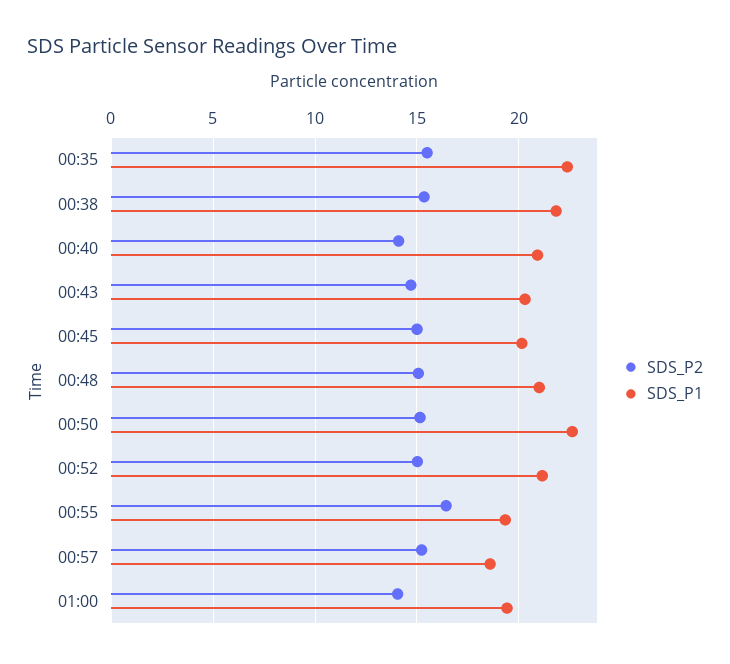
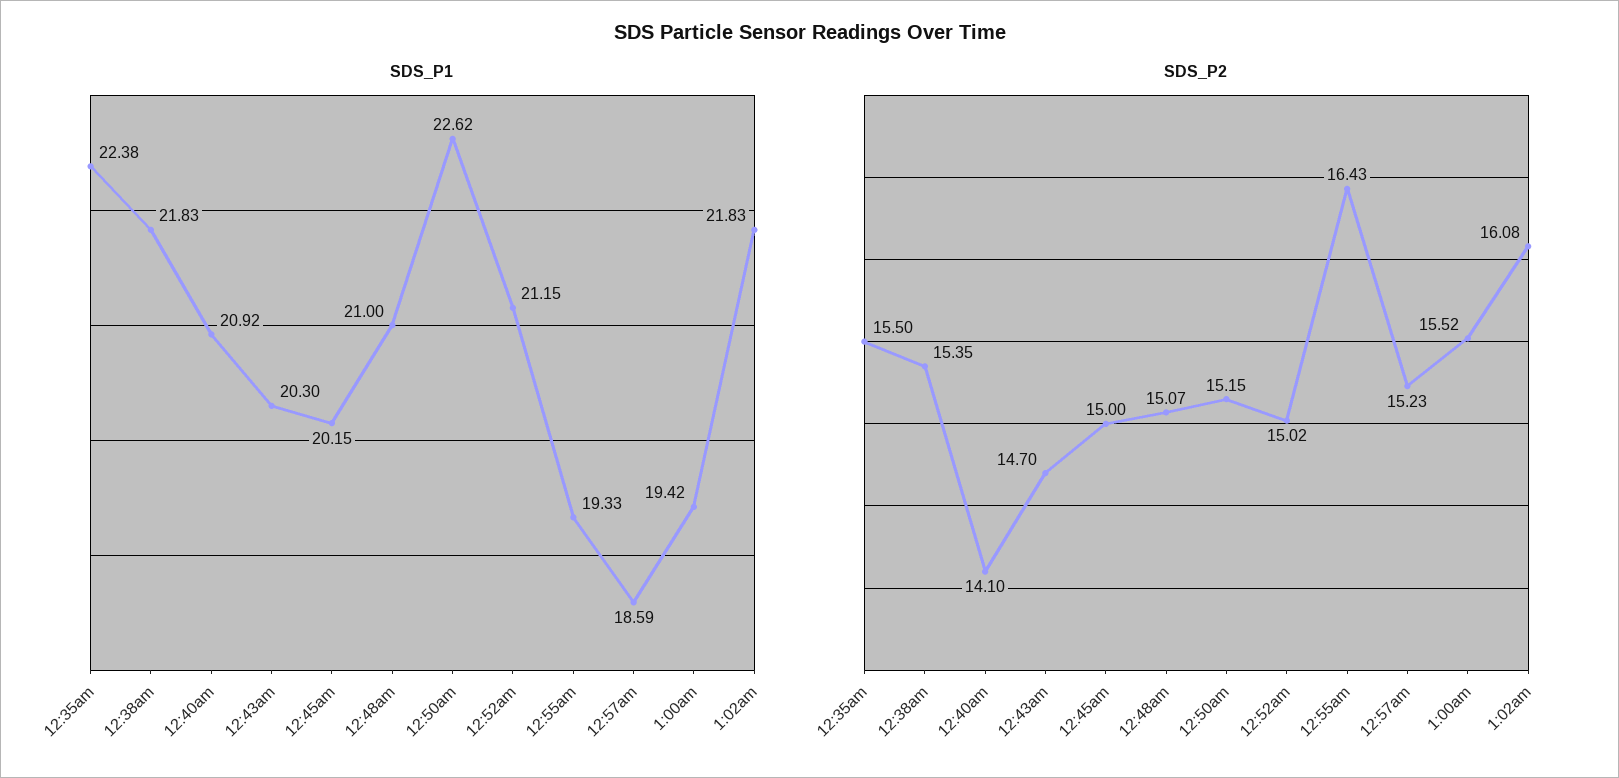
SDS_P2, 01:00: 14 -> 15.52
SDS_P1, 1:02am: none -> 21.83
SDS_P2, 1:02am: none -> 16.08

